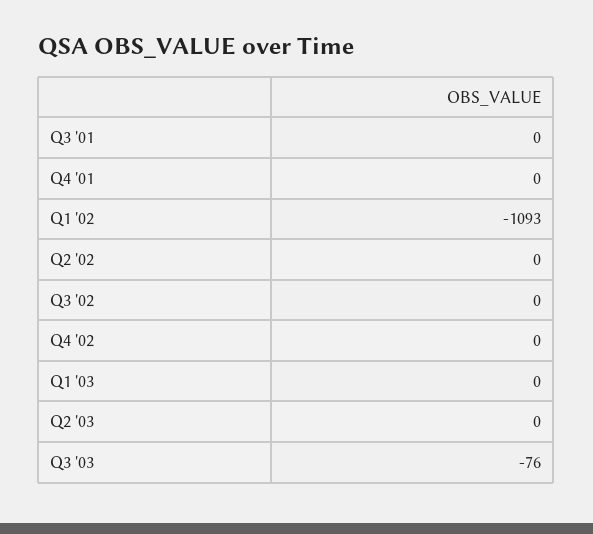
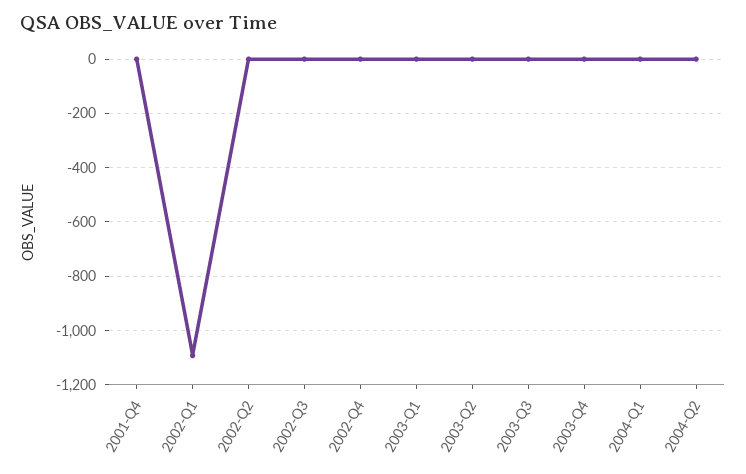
Q3 '01: 0 -> none
Q3 '03: -76 -> 0
2003-Q4: none -> 0
2004-Q1: none -> 0
2004-Q2: none -> 0

